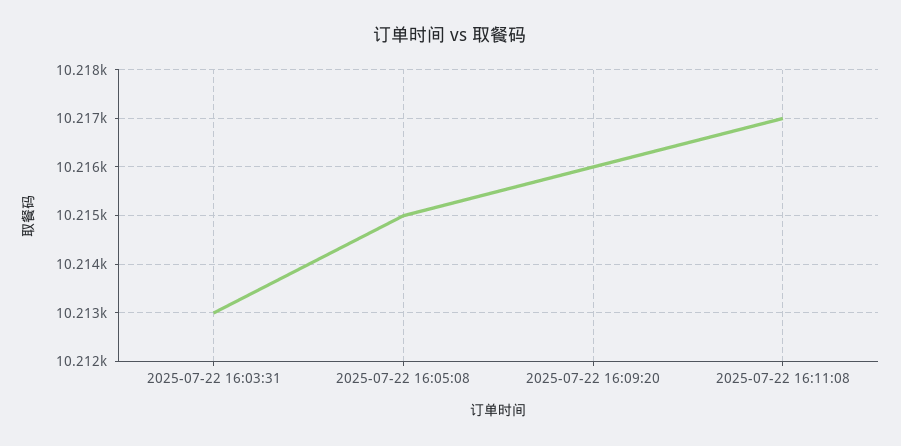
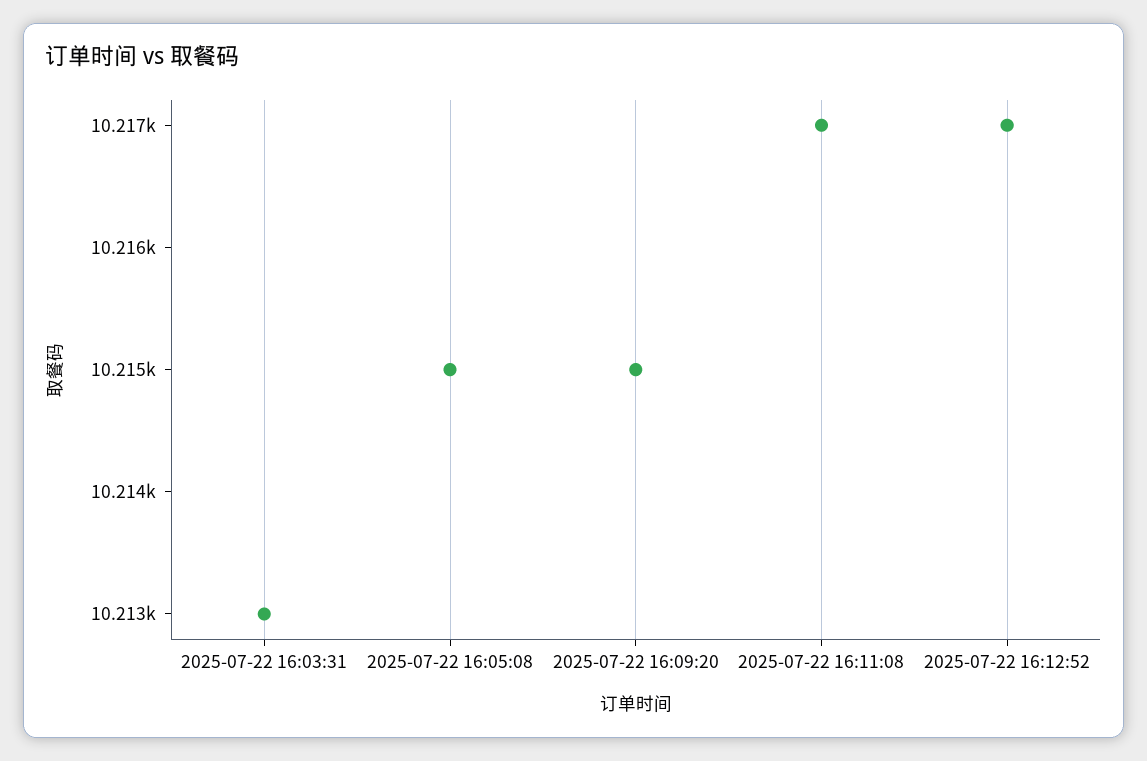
2025-07-22 16:09:20: 10216 -> 10215
2025-07-22 16:12:52: none -> 10217

